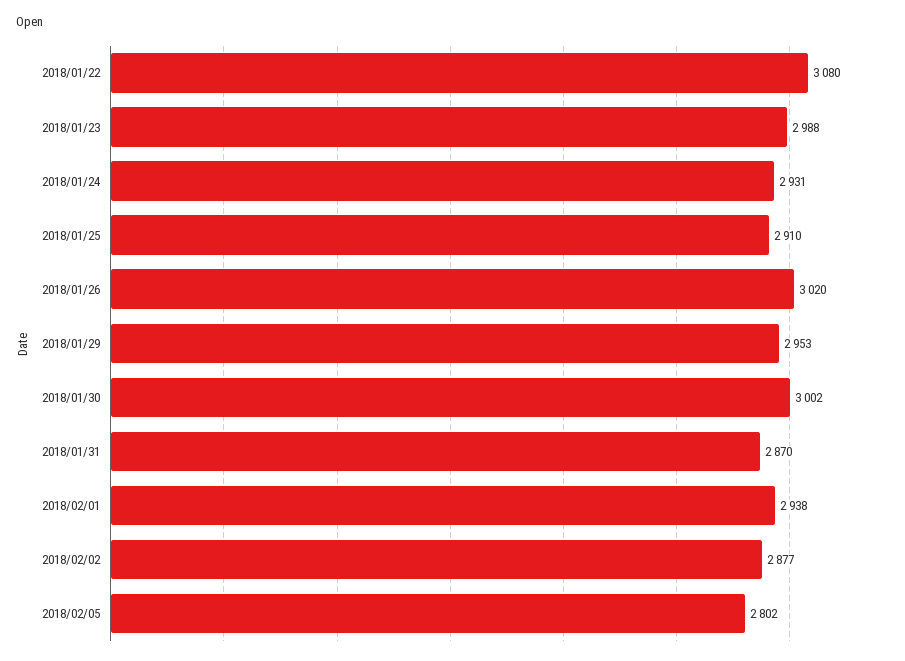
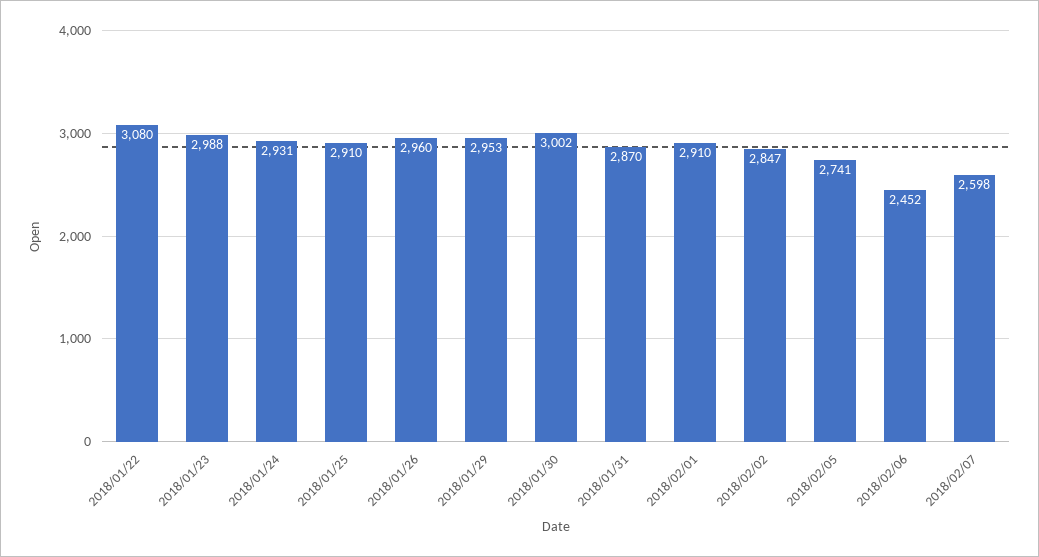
2018/01/26: 3020 -> 2960
2018/02/01: 2938 -> 2910
2018/02/02: 2877 -> 2847
2018/02/05: 2802 -> 2741
2018/02/06: none -> 2452
2018/02/07: none -> 2598

